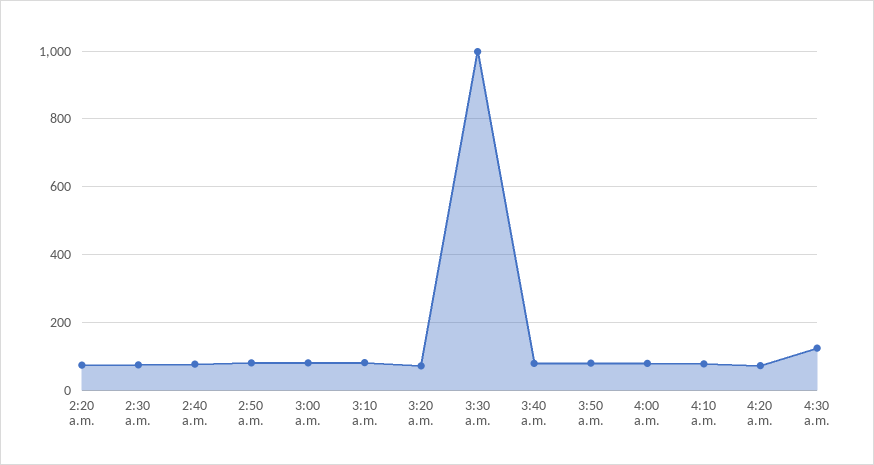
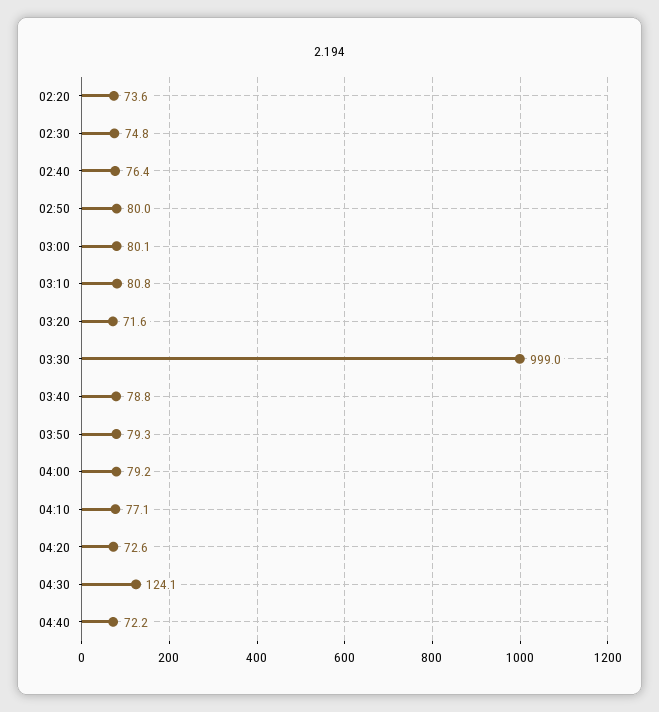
04:40: none -> 72.2

